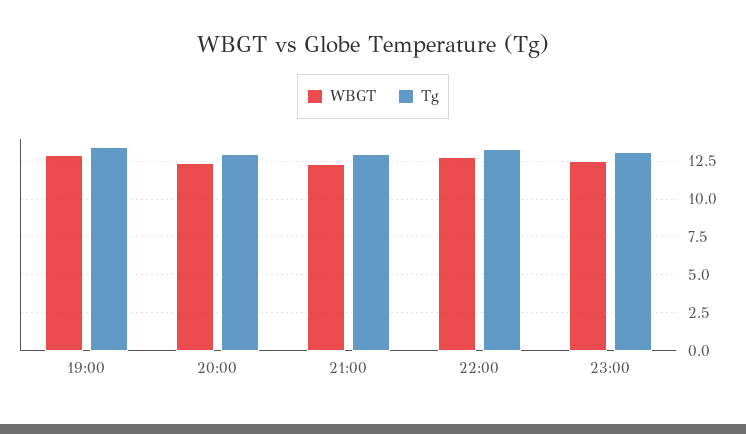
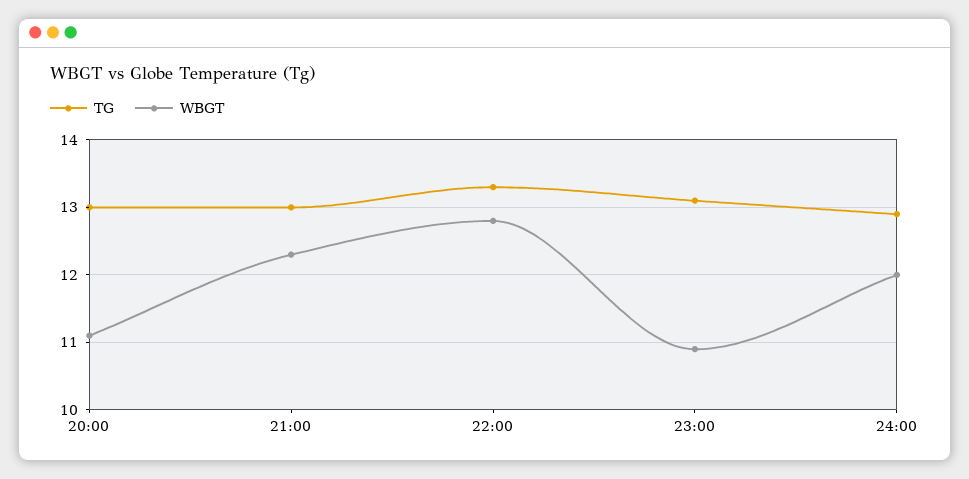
WBGT, 19:00: 13 -> none
Tg, 19:00: 13.5 -> none
WBGT, 20:00: 12.5 -> 11.1
WBGT, 23:00: 12.5 -> 10.9
Tg, 24:00: none -> 12.9
WBGT, 24:00: none -> 12

